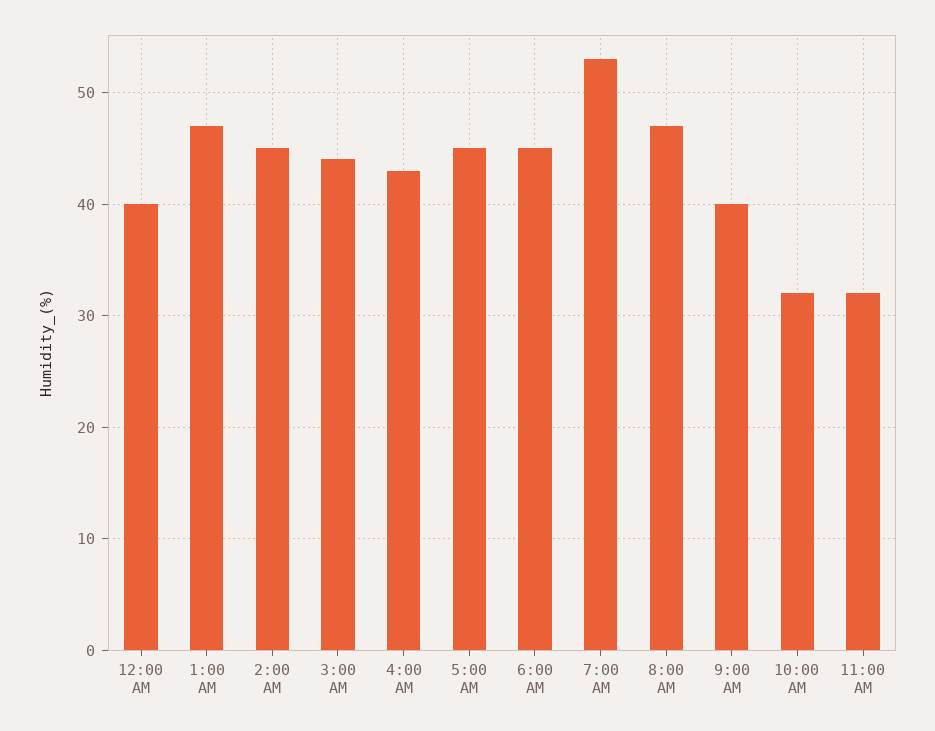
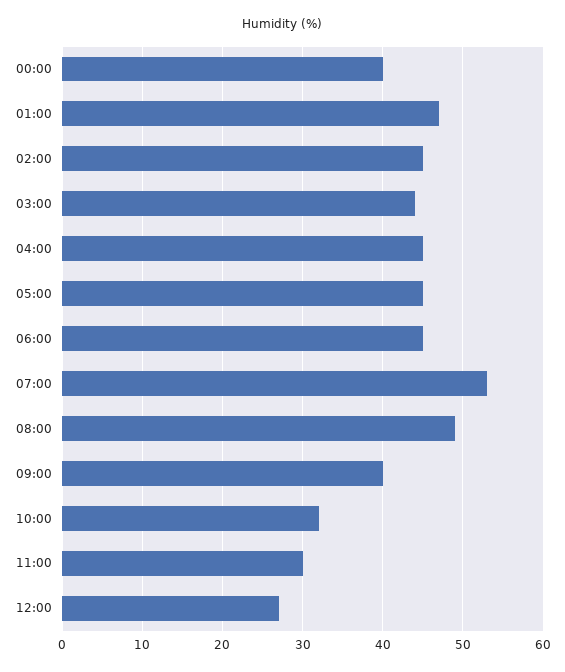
4:00 AM: 43 -> 45
8:00 AM: 47 -> 49
11:00 AM: 32 -> 30
12:00: none -> 27

